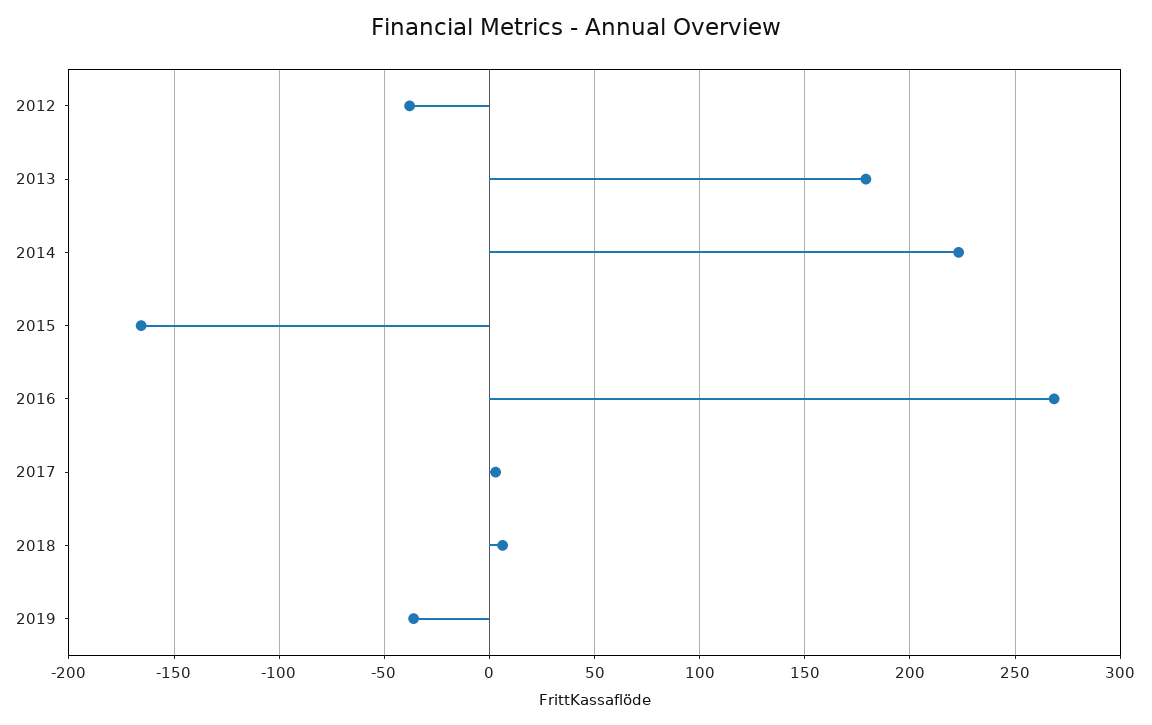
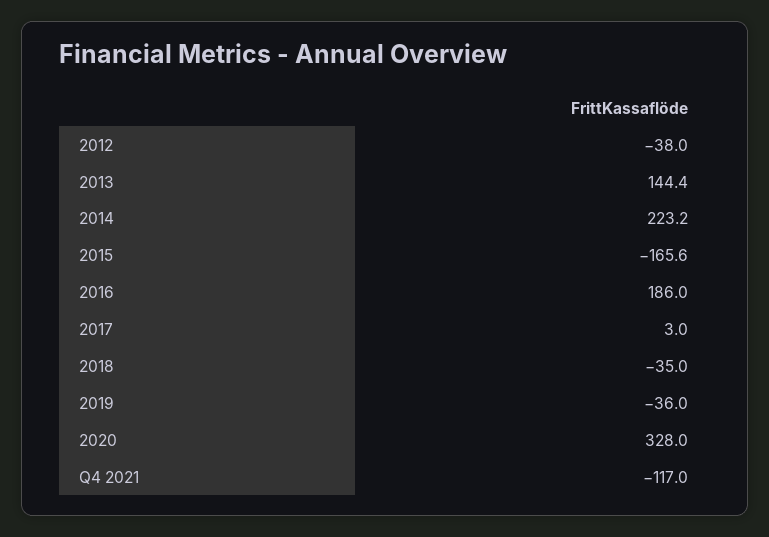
2013: 180 -> 144.4
2016: 270 -> 186
2018: 5 -> -35
2020: none -> 328
Q4 2021: none -> -117

